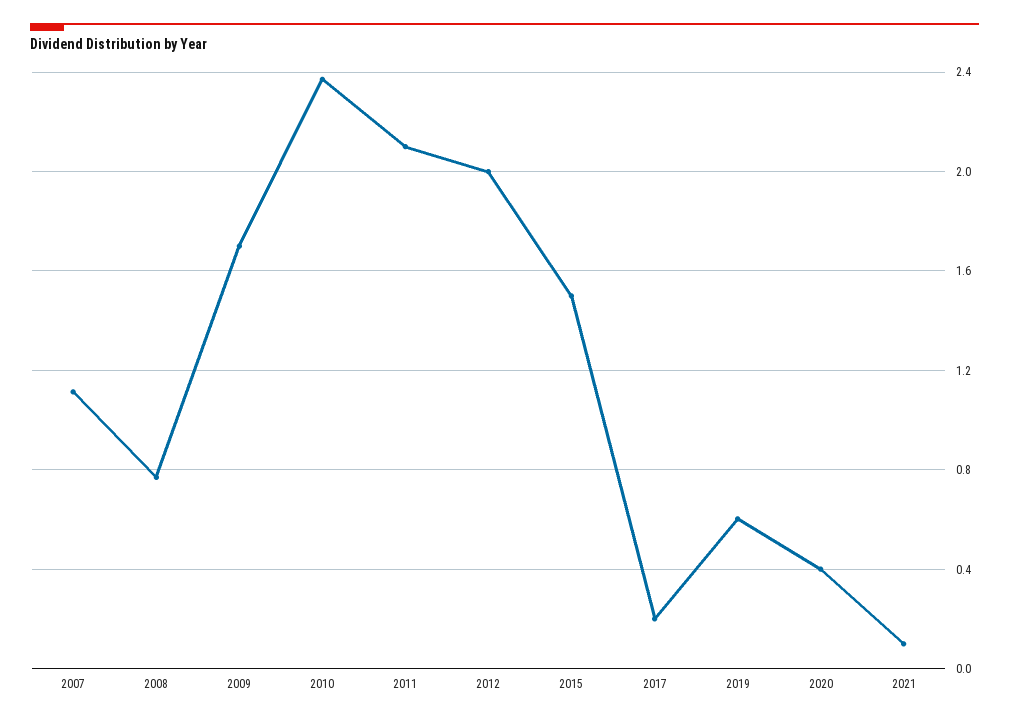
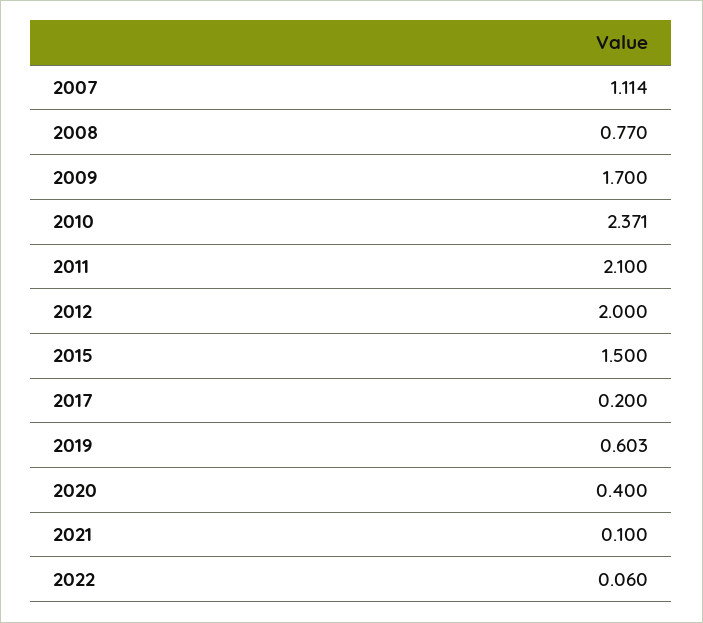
2022: none -> 0.06

